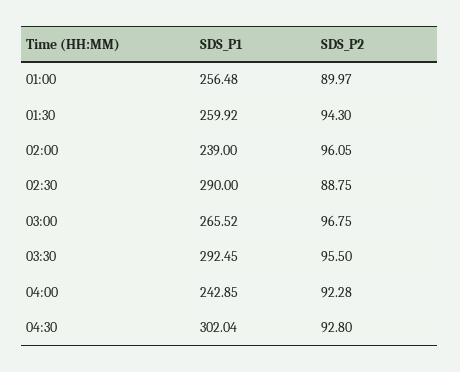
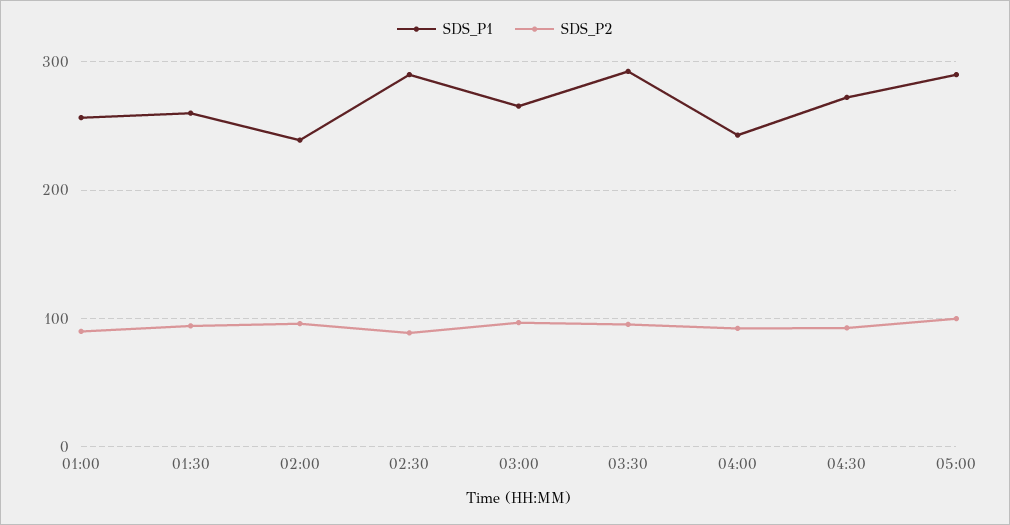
SDS_P1, 04:30: 302.04 -> 270
SDS_P1, 05:00: none -> 290
SDS_P2, 05:00: none -> 100

